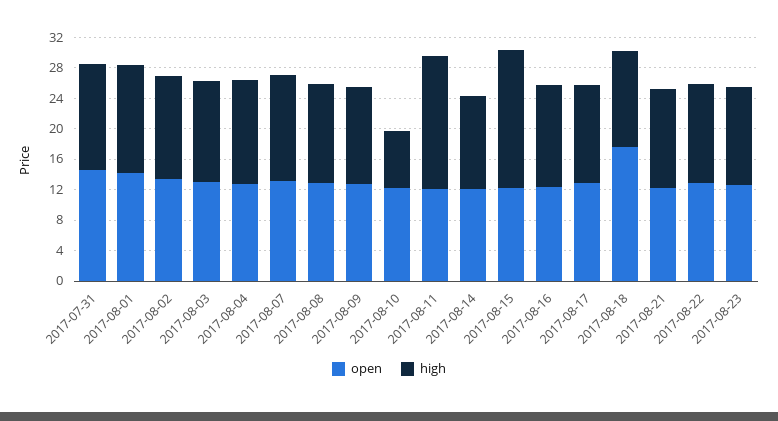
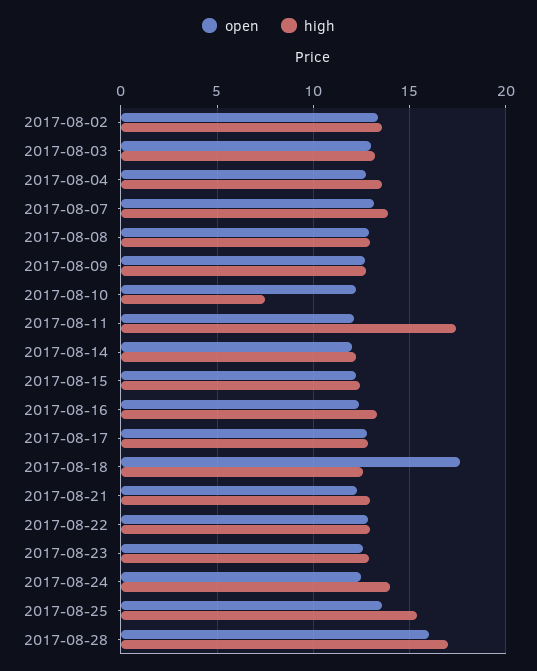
open, 2017-07-31: 14 -> none
high, 2017-07-31: 14 -> none
open, 2017-08-01: 14 -> none
high, 2017-08-01: 14 -> none
high, 2017-08-15: 18 -> 12.5
open, 2017-08-24: none -> 12.5
high, 2017-08-24: none -> 14
open, 2017-08-25: none -> 13.5
high, 2017-08-25: none -> 15.5
open, 2017-08-28: none -> 16
high, 2017-08-28: none -> 17

